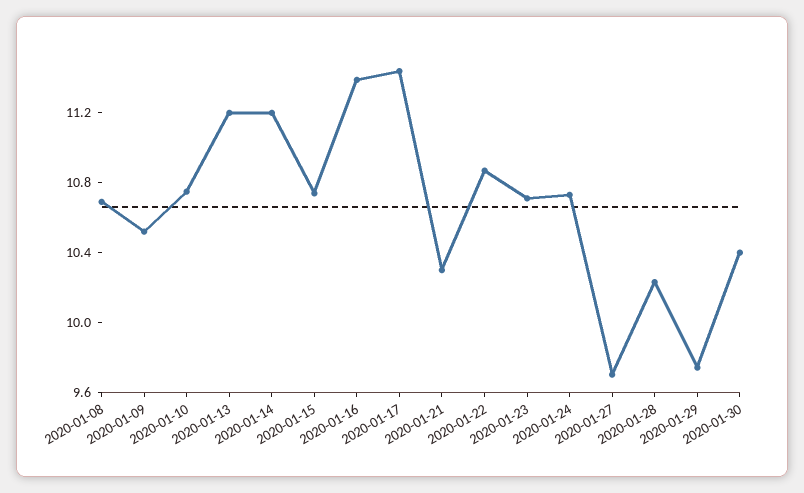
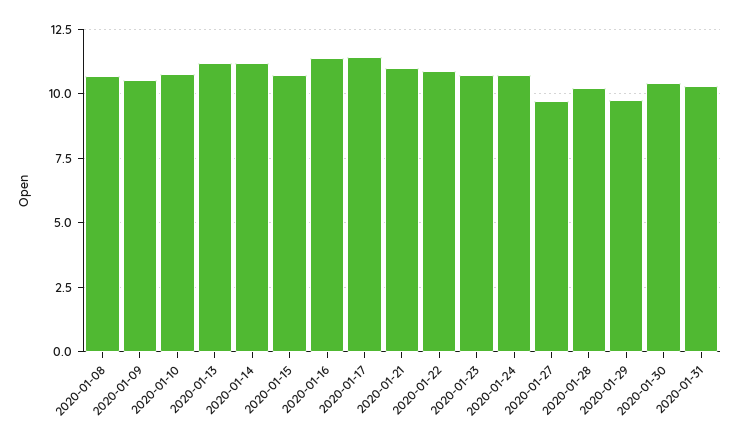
2020-01-21: 10.3 -> 11
2020-01-31: none -> 10.25

